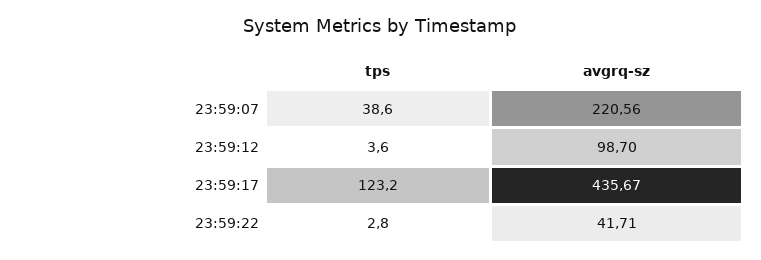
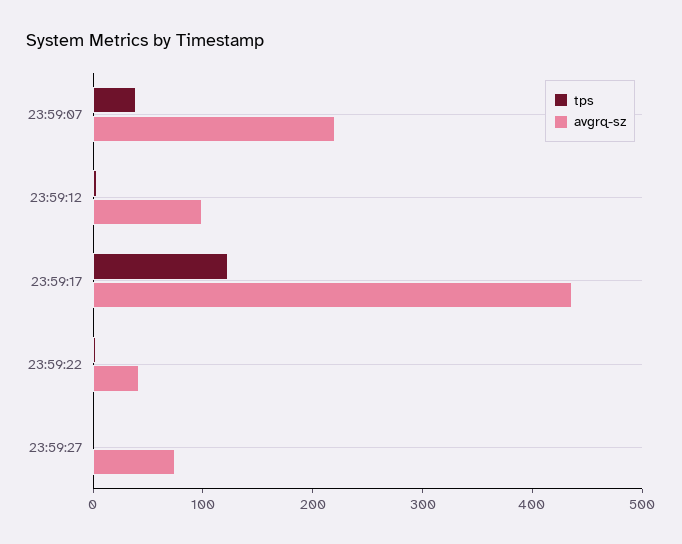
tps, 23:59:27: none -> 0
avgrq-sz, 23:59:27: none -> 80

